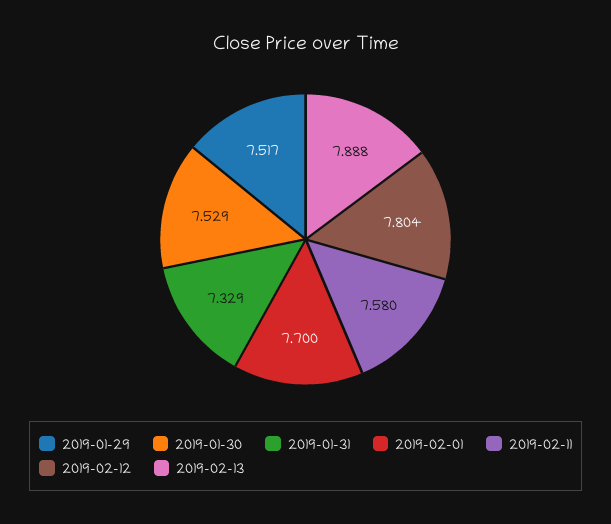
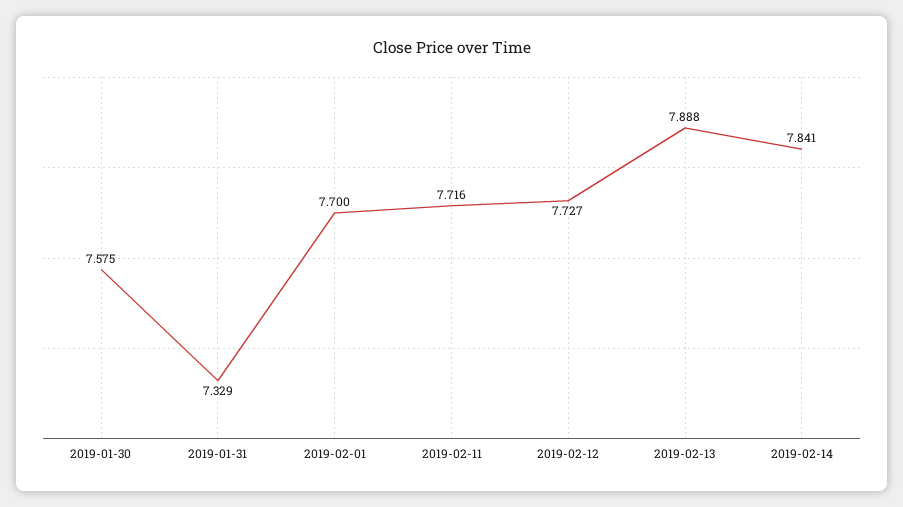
2019-01-29: 7.517 -> none
2019-01-30: 7.529 -> 7.575
2019-02-11: 7.58 -> 7.716
2019-02-12: 7.804 -> 7.727
2019-02-14: none -> 7.841

